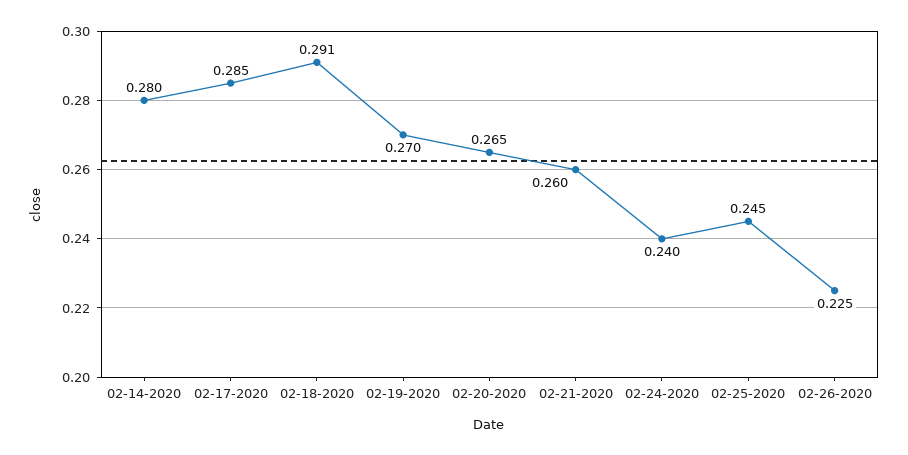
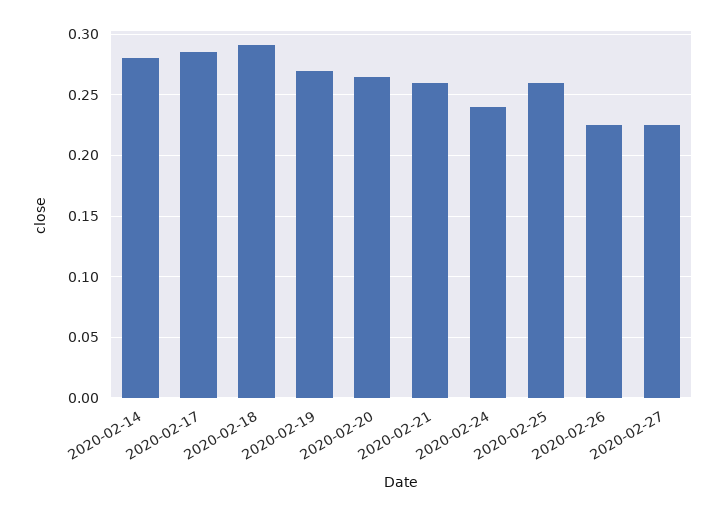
02-25-2020: 0.245 -> 0.26
2020-02-27: none -> 0.225

